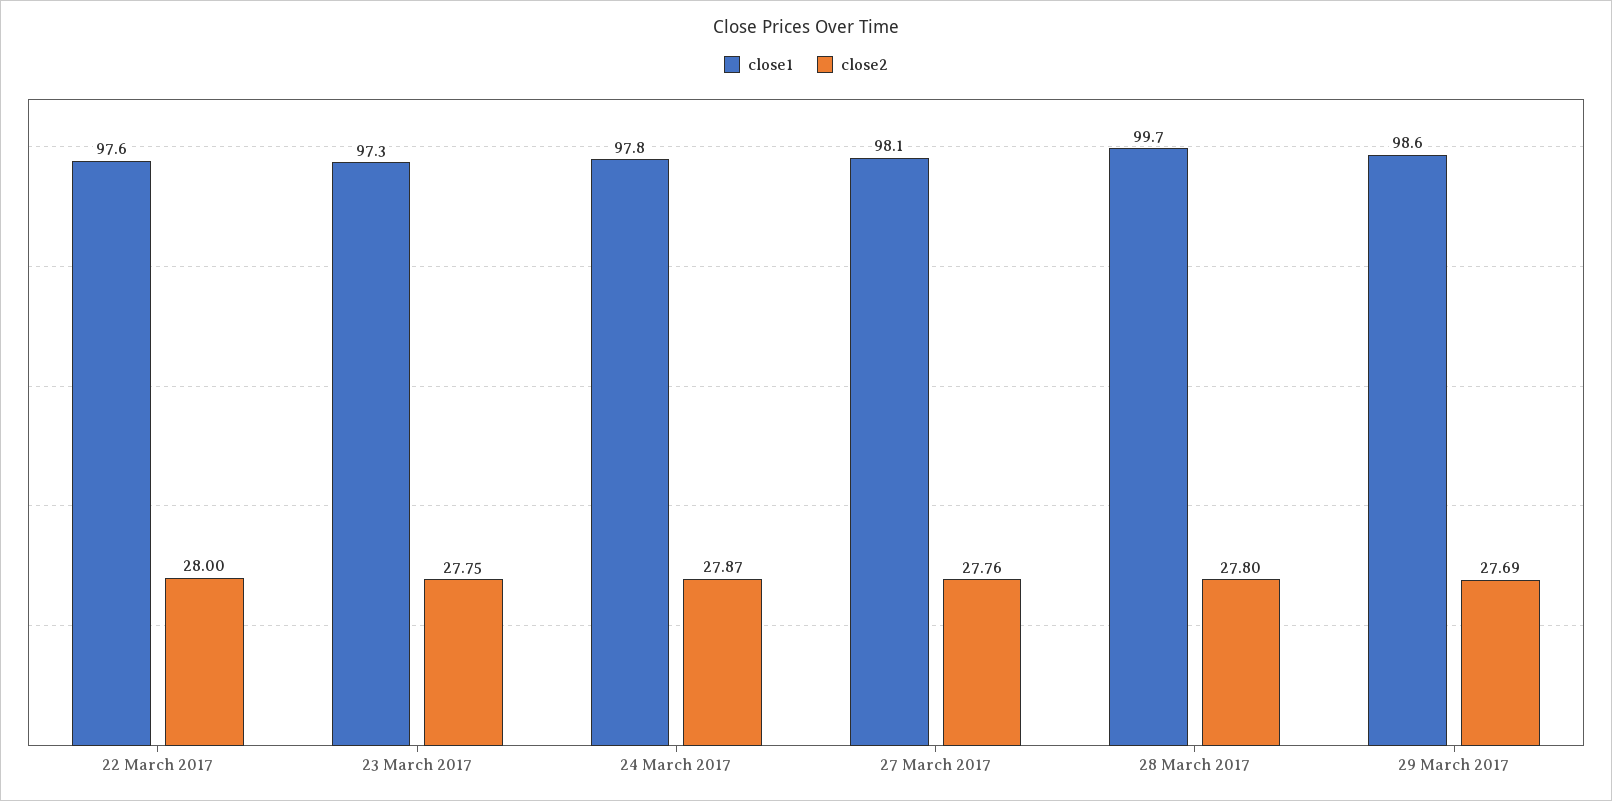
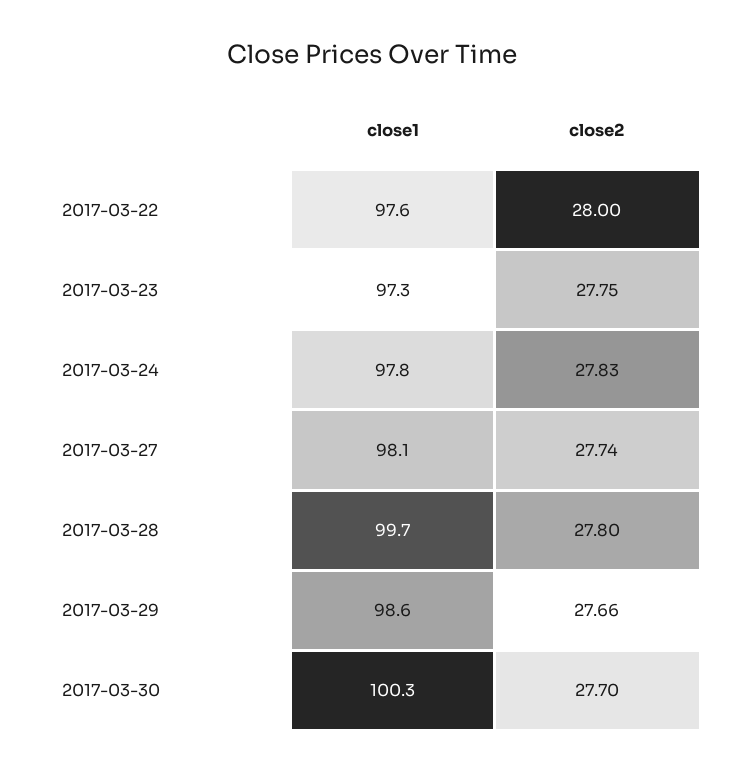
close2, 24 March 2017: 27.87 -> 27.83
close2, 27 March 2017: 27.76 -> 27.74
close2, 29 March 2017: 27.69 -> 27.66
close1, 2017-03-30: none -> 100.3
close2, 2017-03-30: none -> 27.7

